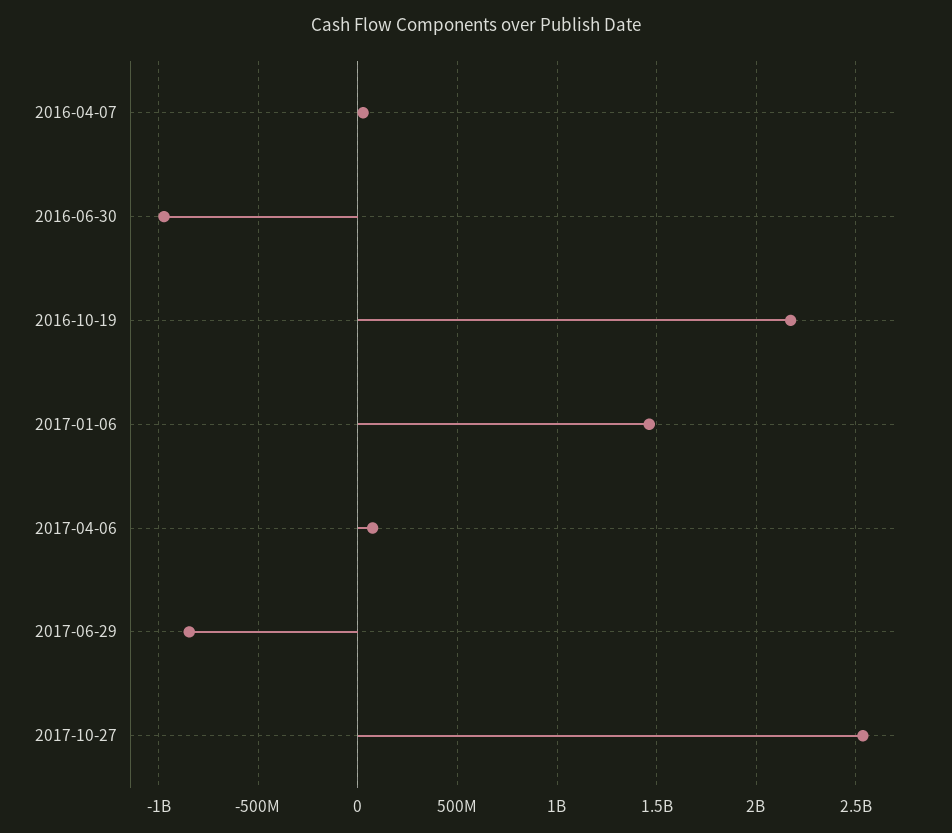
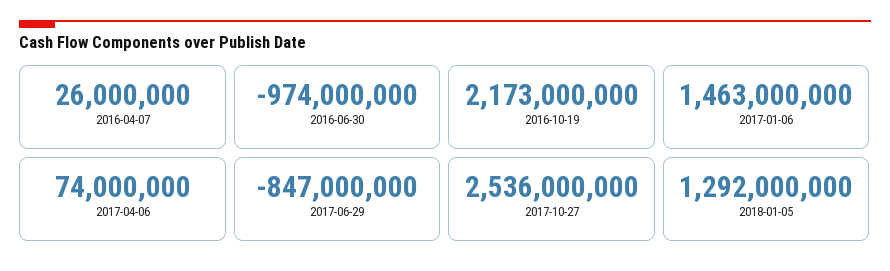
2018-01-05: none -> 1292000000

